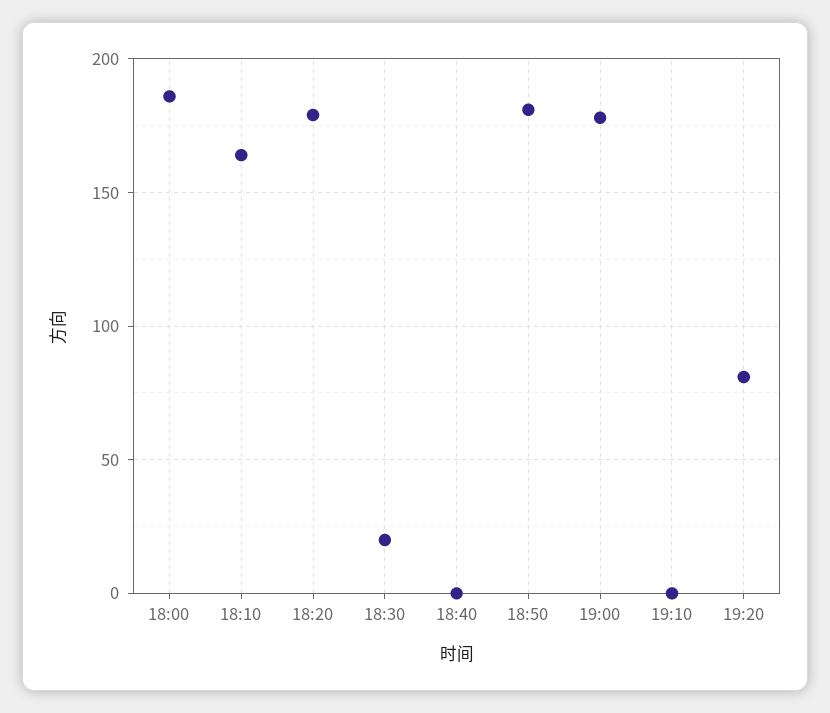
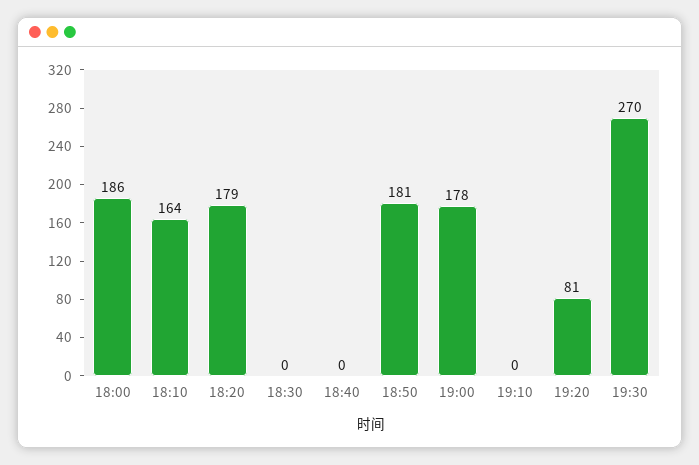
18:30: 20 -> 0
19:30: none -> 270

